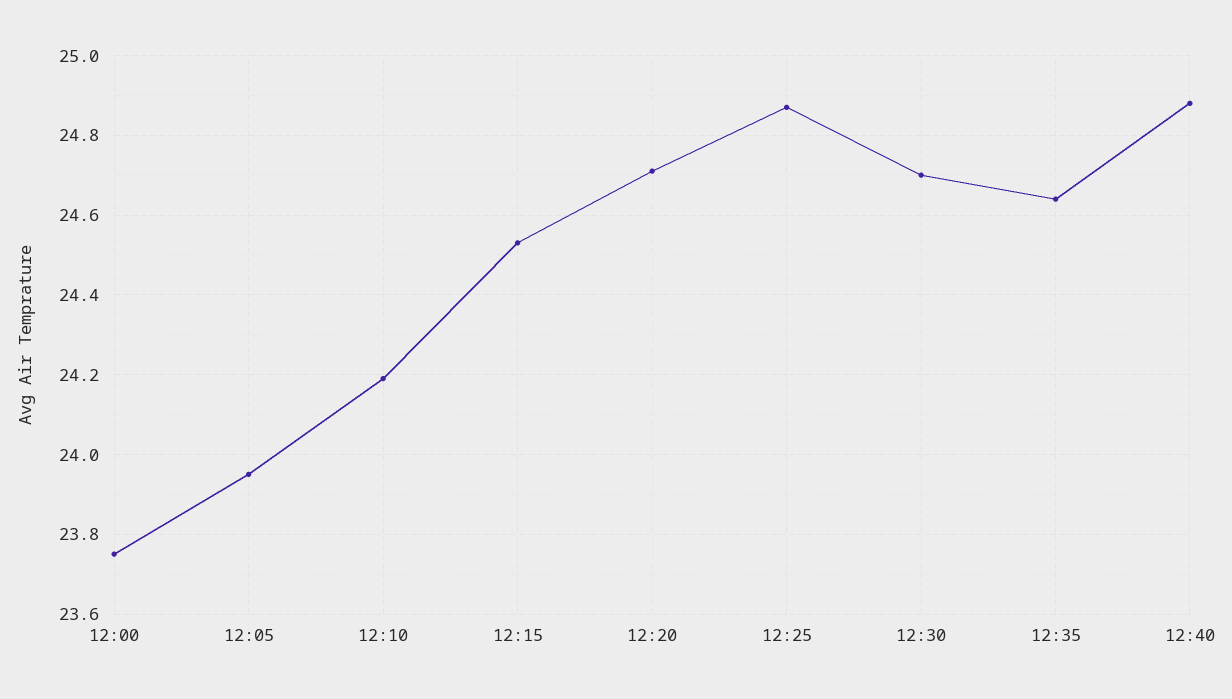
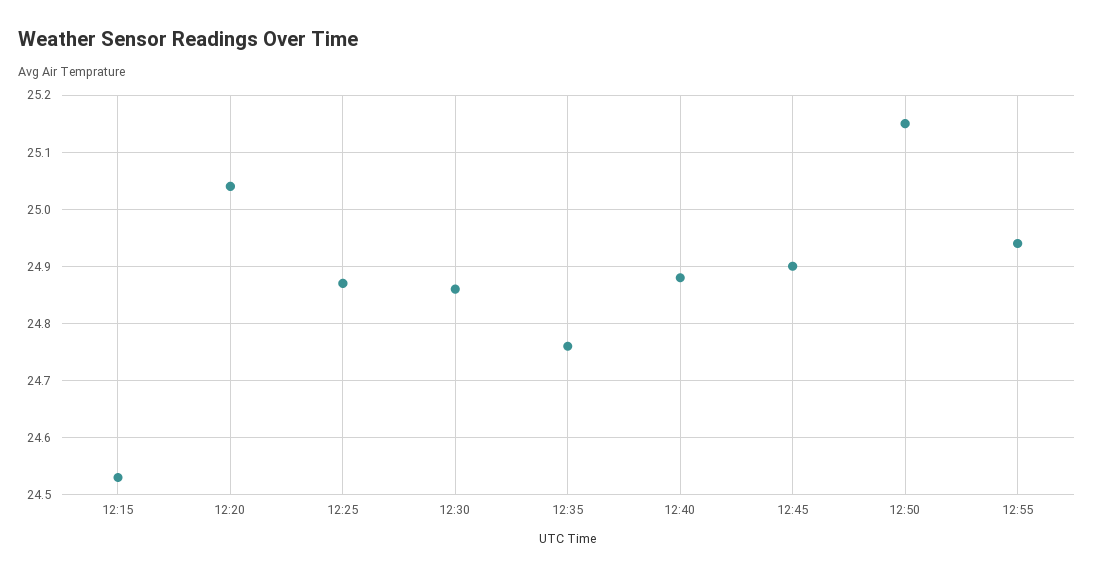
12:00: 23.75 -> none
12:05: 23.95 -> none
12:10: 24.2 -> none
12:20: 24.7 -> 25.05
12:30: 24.7 -> 24.85
12:35: 24.65 -> 24.75
12:45: none -> 24.9
12:50: none -> 25.15
12:55: none -> 24.95

